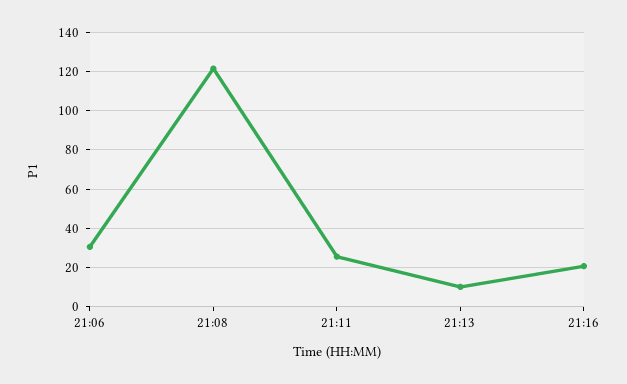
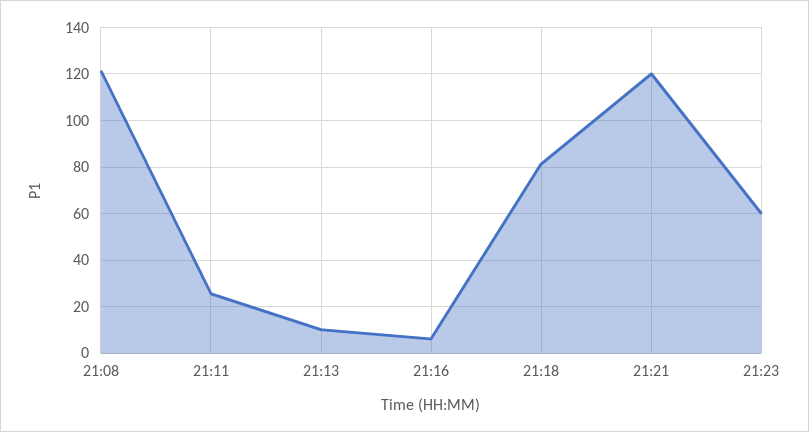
21:06: 30 -> none
21:16: 20 -> 5
21:18: none -> 80
21:21: none -> 120
21:23: none -> 60

